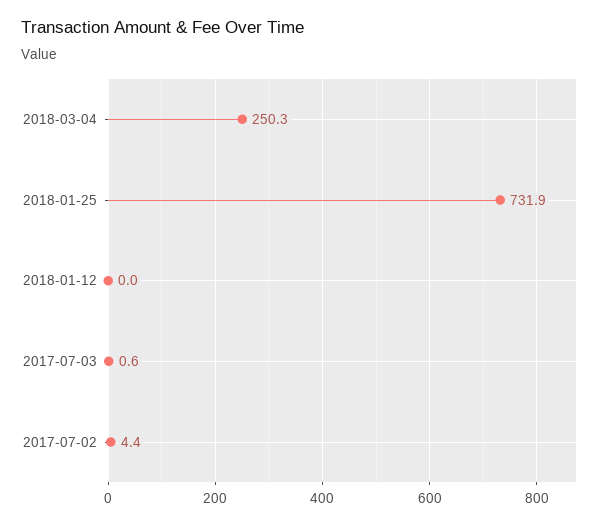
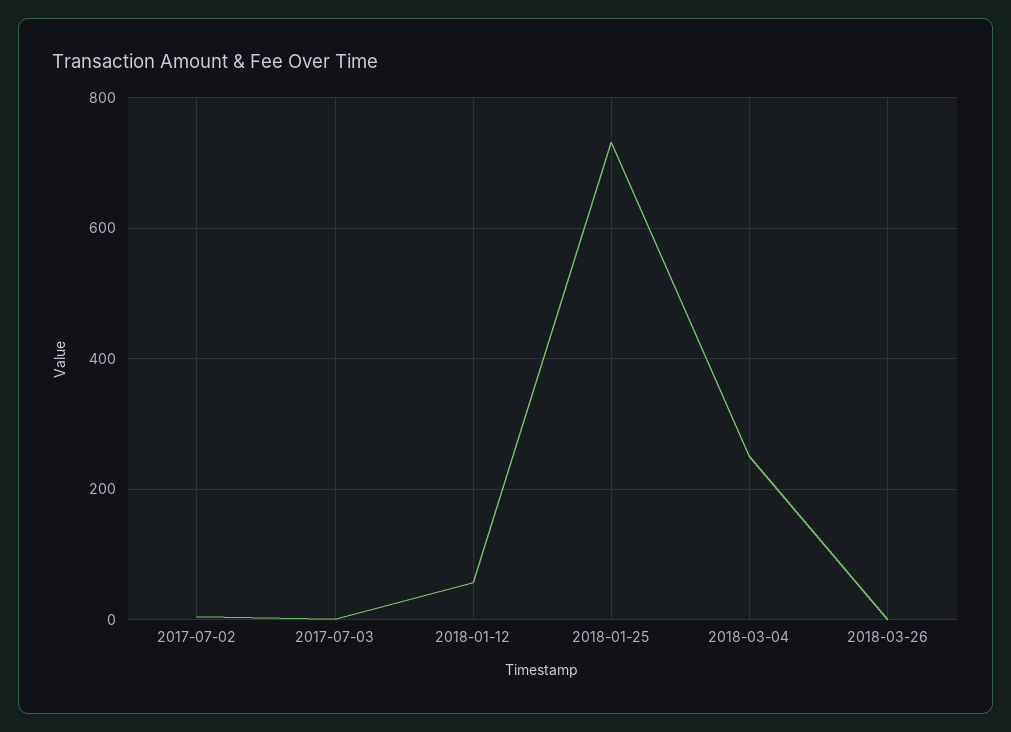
2018-01-12: 0 -> 60
2018-03-26: none -> 0

